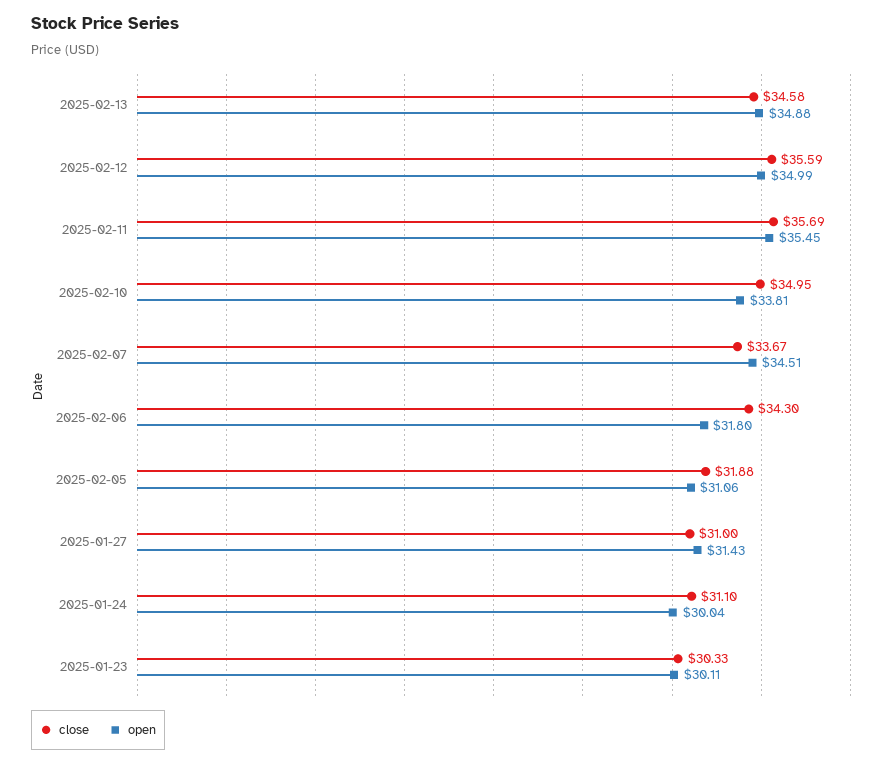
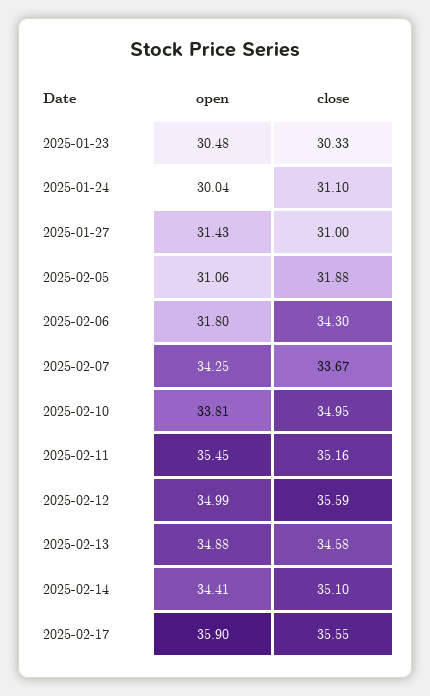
close, 2025-02-11: 35.69 -> 35.16
open, 2025-02-07: 34.51 -> 34.25
open, 2025-01-23: 30.11 -> 30.48
open, 2025-02-14: none -> 34.41
close, 2025-02-14: none -> 35.1
open, 2025-02-17: none -> 35.9
close, 2025-02-17: none -> 35.55

